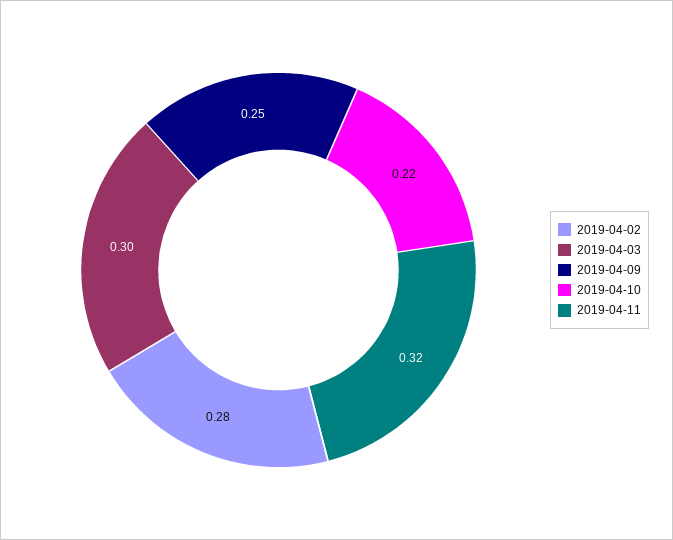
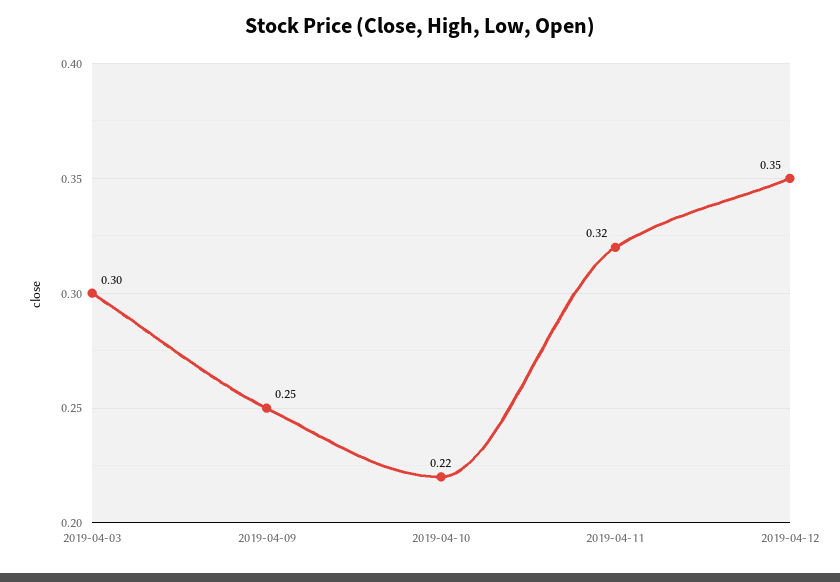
2019-04-02: 0.28 -> none
2019-04-12: none -> 0.35

